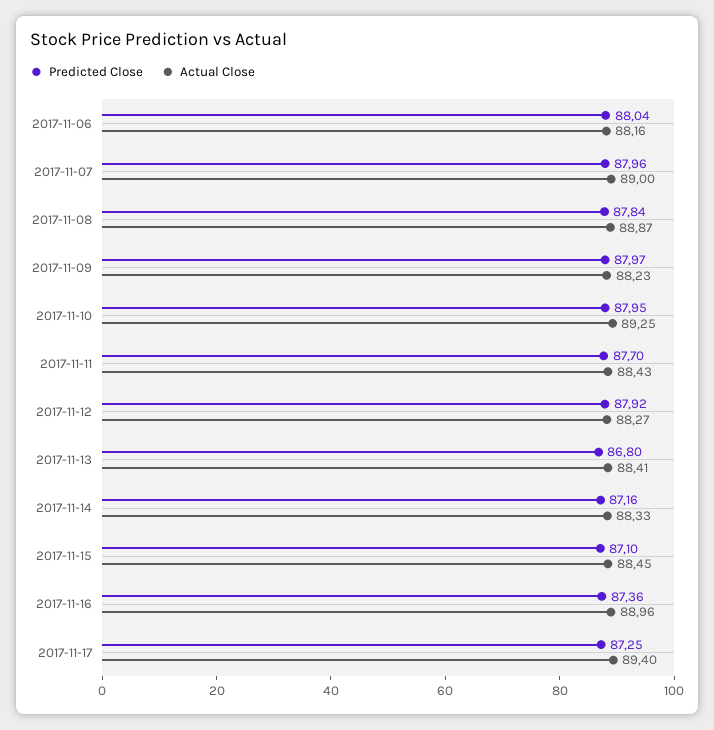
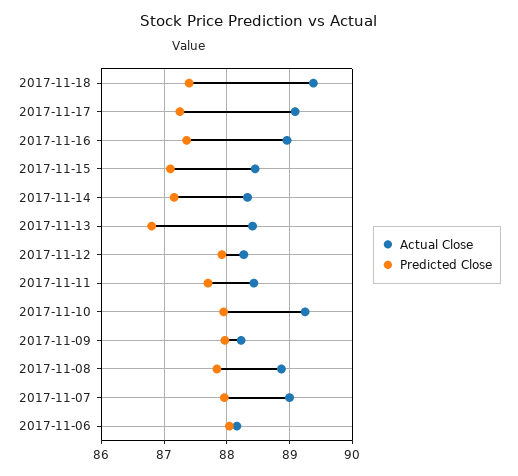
Actual Close, 2017-11-17: 89.4 -> 89.1
Actual Close, 2017-11-18: none -> 89.4
Predicted Close, 2017-11-18: none -> 87.4

